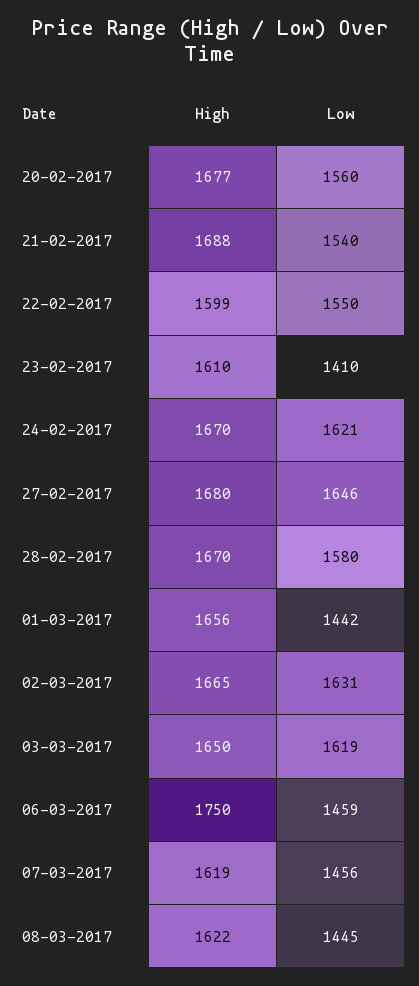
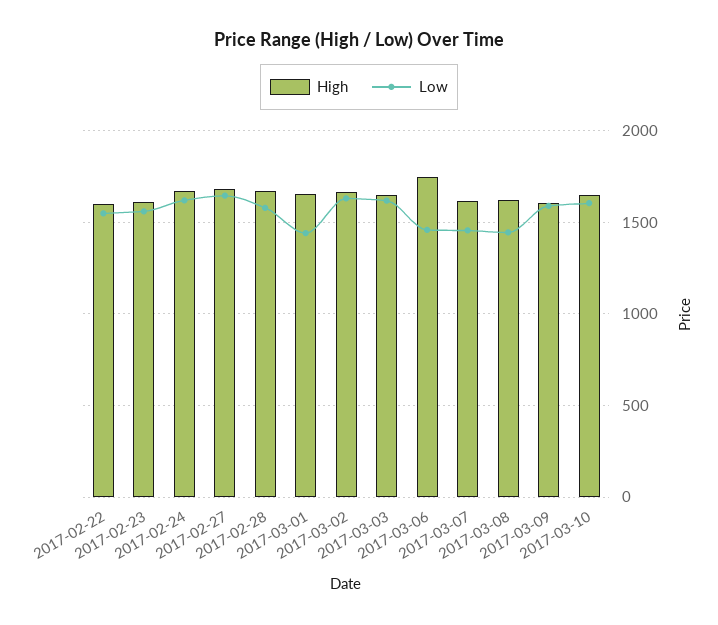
High, 20-02-2017: 1677 -> none
Low, 20-02-2017: 1560 -> none
High, 21-02-2017: 1688 -> none
Low, 21-02-2017: 1540 -> none
Low, 23-02-2017: 1410 -> 1550
High, 2017-03-09: none -> 1600
Low, 2017-03-09: none -> 1600
High, 2017-03-10: none -> 1650
Low, 2017-03-10: none -> 1600

